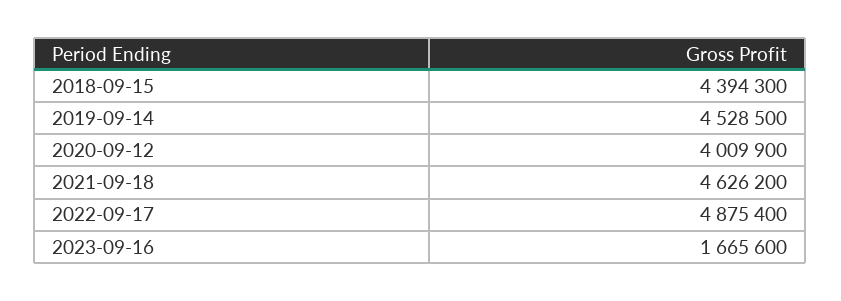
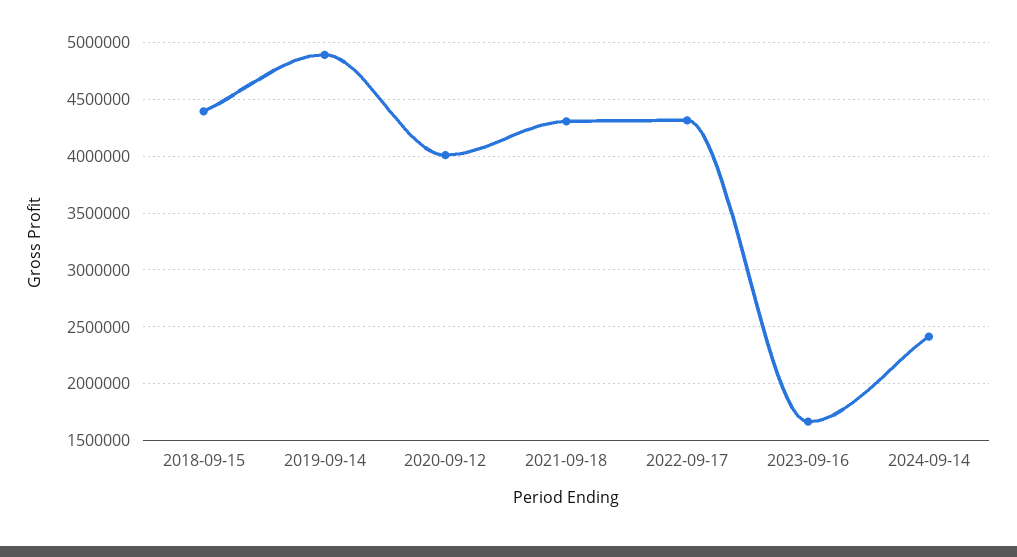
2019-09-14: 4528500 -> 4900000
2021-09-18: 4626200 -> 4300000
2022-09-17: 4875400 -> 4300000
2024-09-14: none -> 2400000

